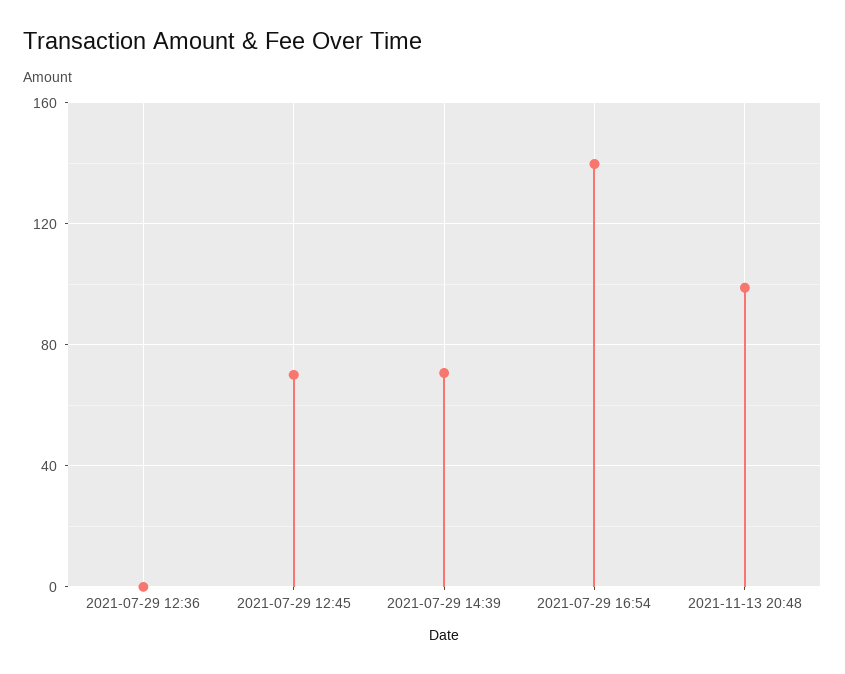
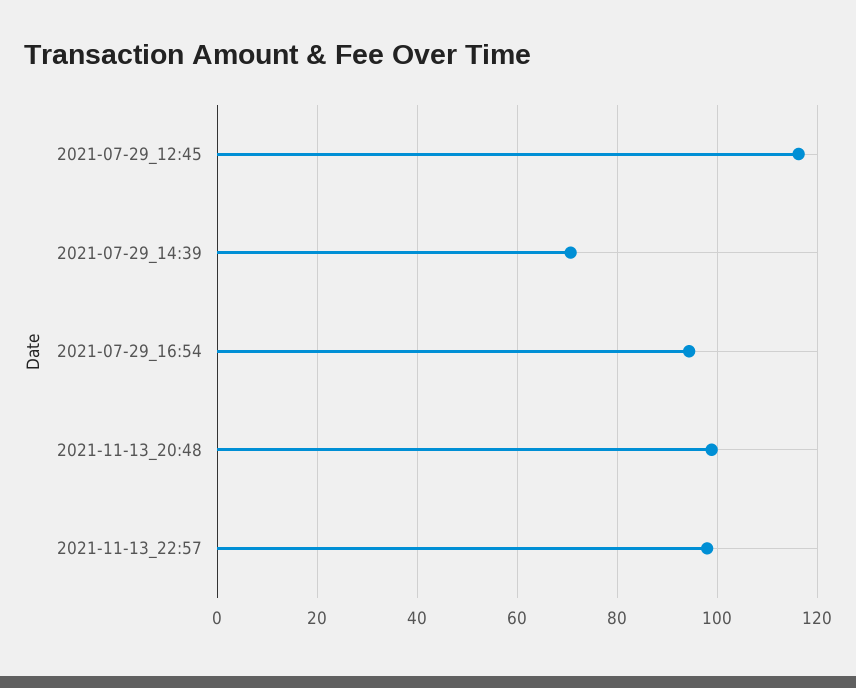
2021-07-29 12:36: 0 -> none
2021-07-29 12:45: 70 -> 116
2021-07-29 16:54: 140 -> 94
2021-11-13_22:57: none -> 98

